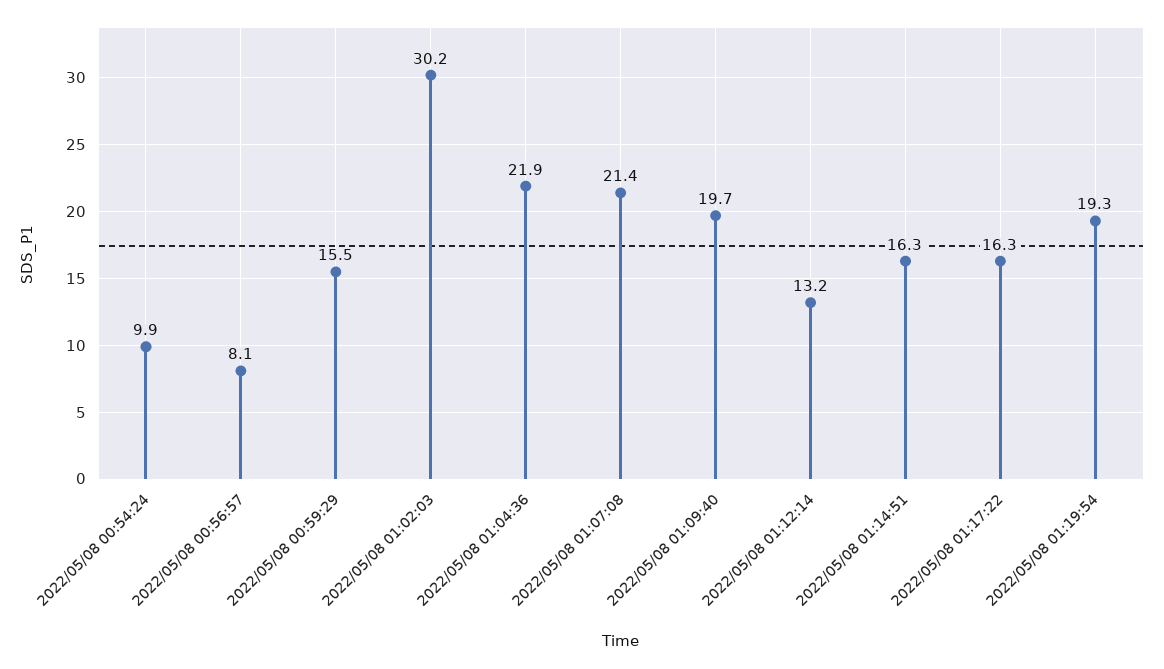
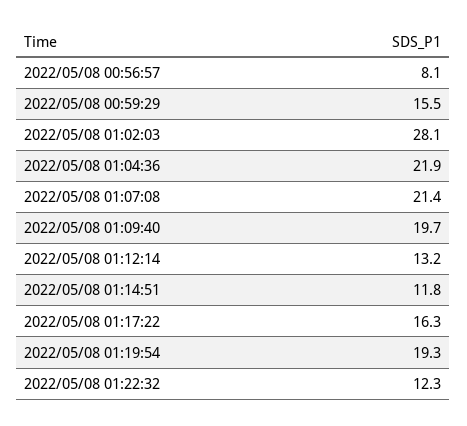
2022/05/08 00:54:24: 9.9 -> none
2022/05/08 01:02:03: 30.2 -> 28.1
2022/05/08 01:14:51: 16.3 -> 11.8
2022/05/08 01:22:32: none -> 12.3

